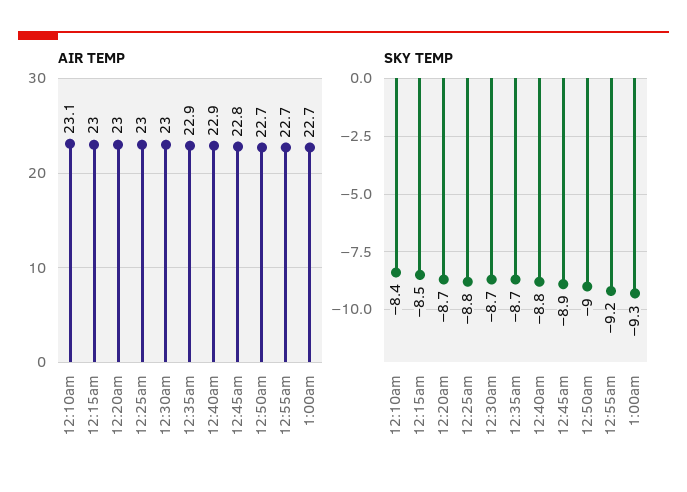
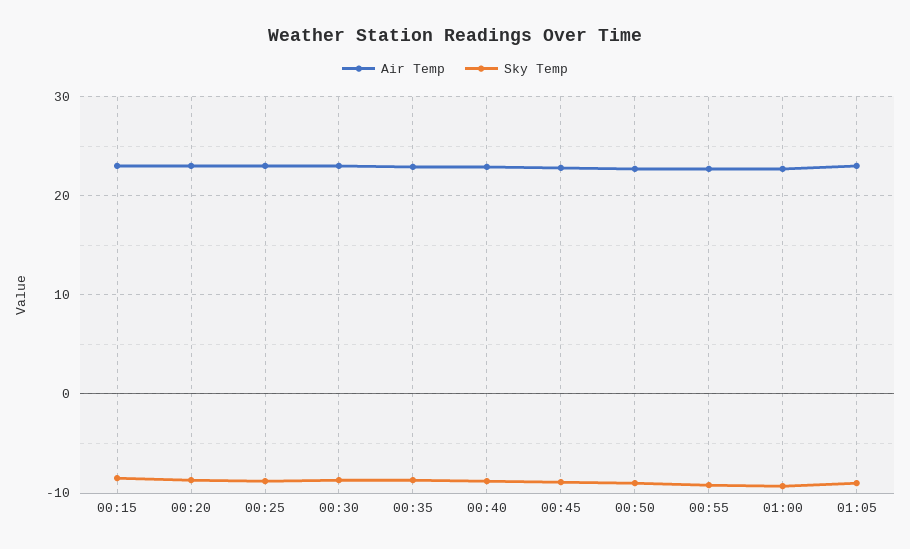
AIR TEMP, 12:10am: 23.1 -> none
SKY TEMP, 12:10am: -8.4 -> none
AIR TEMP, 01:05: none -> 23
SKY TEMP, 01:05: none -> -9

